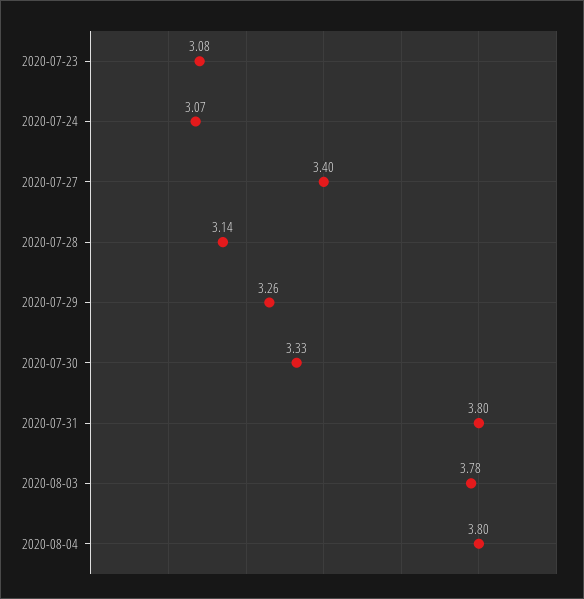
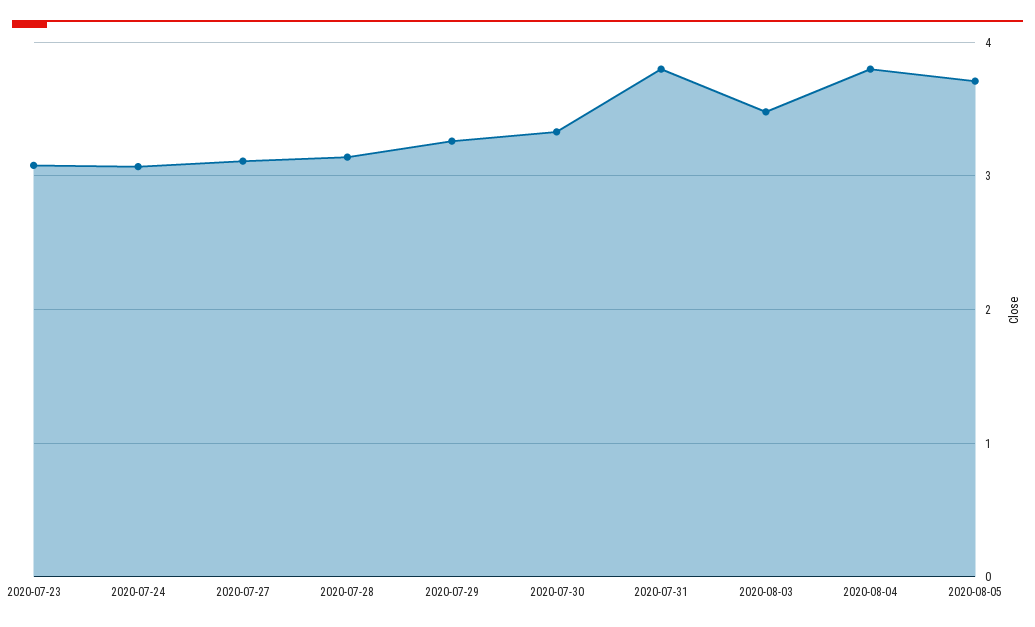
2020-07-27: 3.4 -> 3.1
2020-08-03: 3.78 -> 3.5
2020-08-05: none -> 3.7

